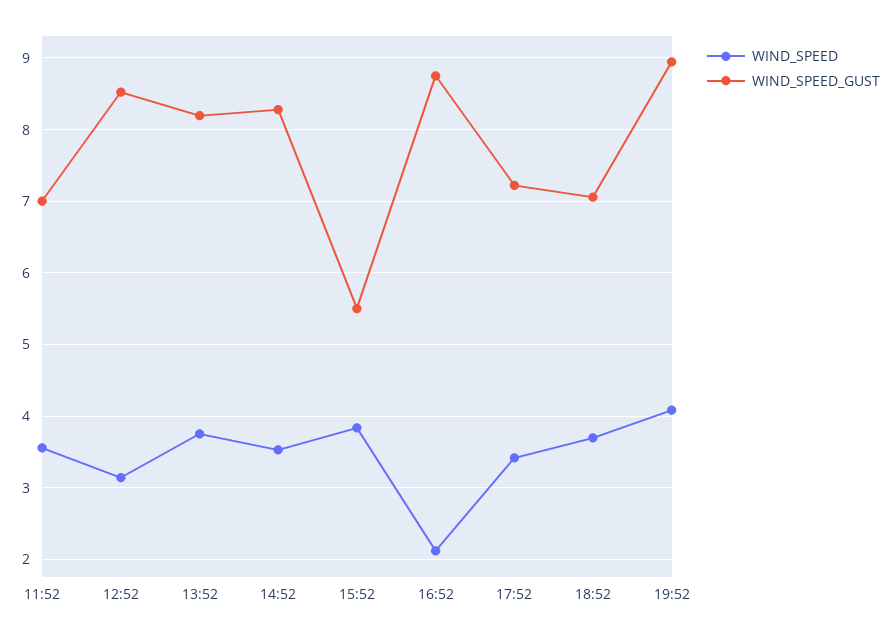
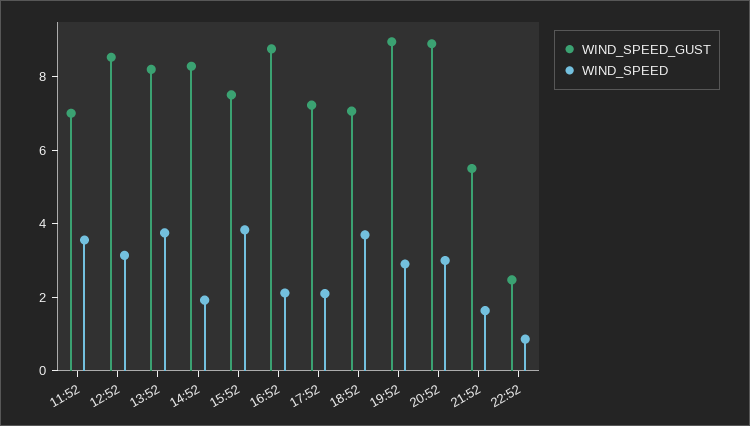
WIND_SPEED, 14:52: 3.5 -> 2
WIND_SPEED_GUST, 15:52: 5.5 -> 7.5
WIND_SPEED, 17:52: 3.4 -> 2
WIND_SPEED, 19:52: 4.1 -> 3
WIND_SPEED_GUST, 20:52: none -> 9
WIND_SPEED, 20:52: none -> 3
WIND_SPEED_GUST, 21:52: none -> 5.5
WIND_SPEED, 21:52: none -> 1.5
WIND_SPEED_GUST, 22:52: none -> 2.5
WIND_SPEED, 22:52: none -> 1

